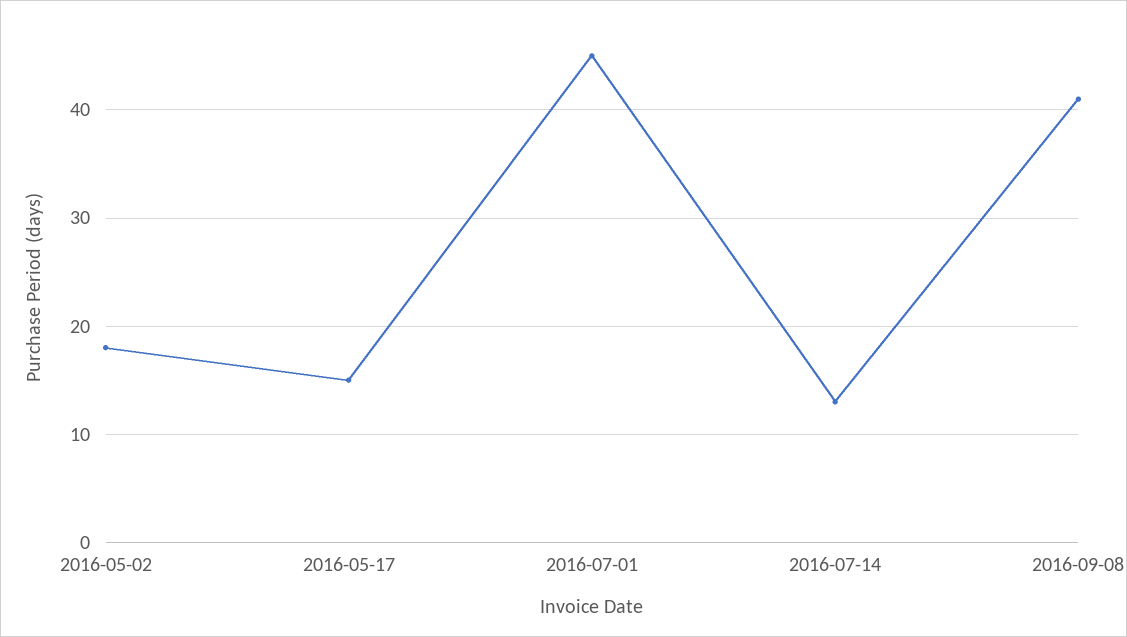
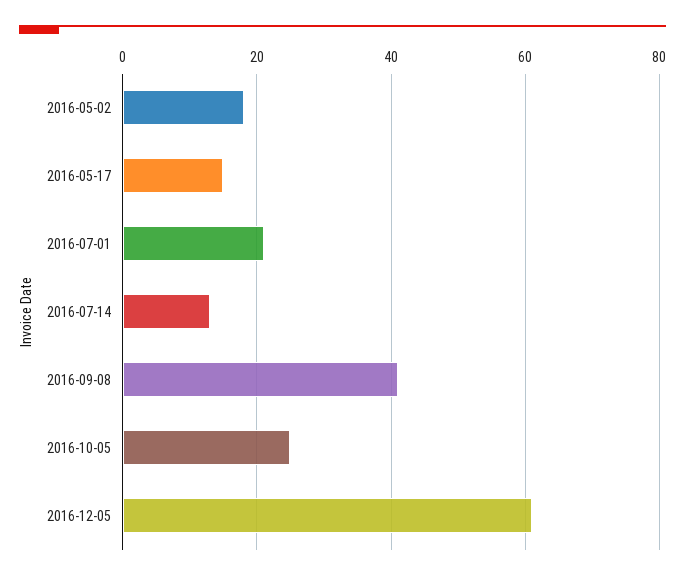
2016-07-01: 45 -> 20
2016-10-05: none -> 25
2016-12-05: none -> 60

